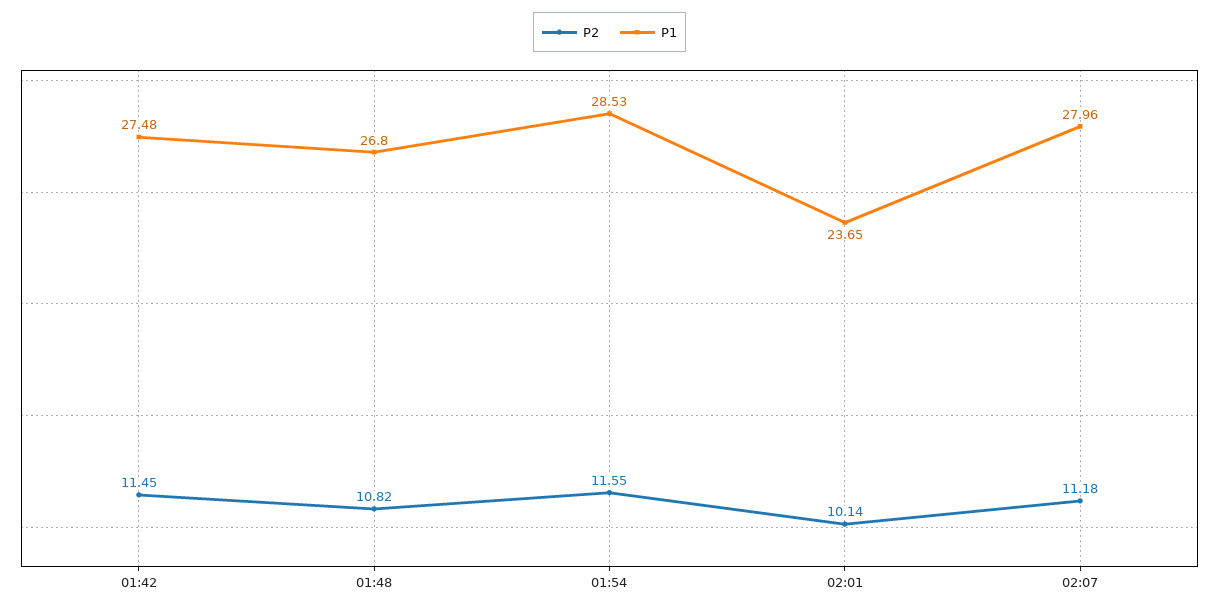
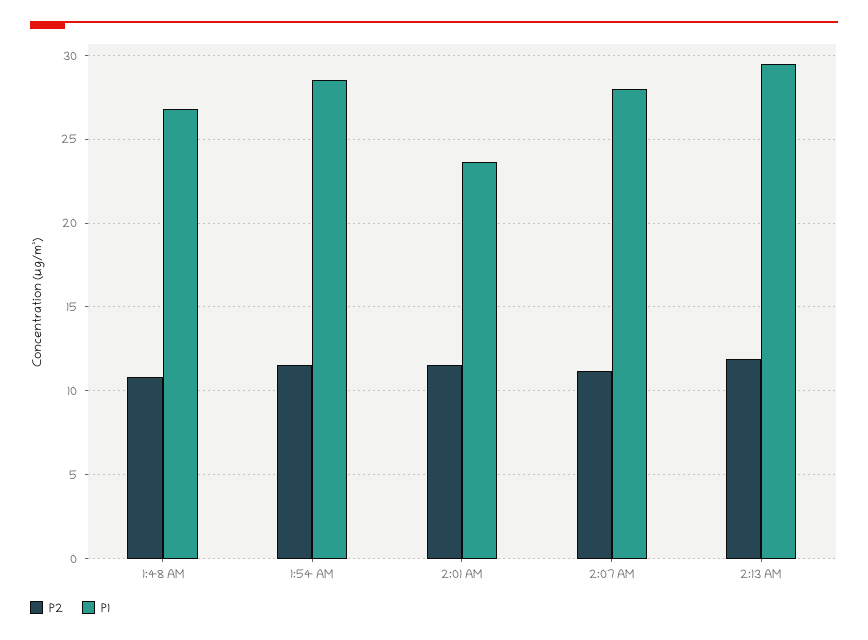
P2, 01:42: 11.45 -> none
P1, 01:42: 27.48 -> none
P2, 02:01: 10.14 -> 11.5
P2, 2:13 AM: none -> 12
P1, 2:13 AM: none -> 29.5

